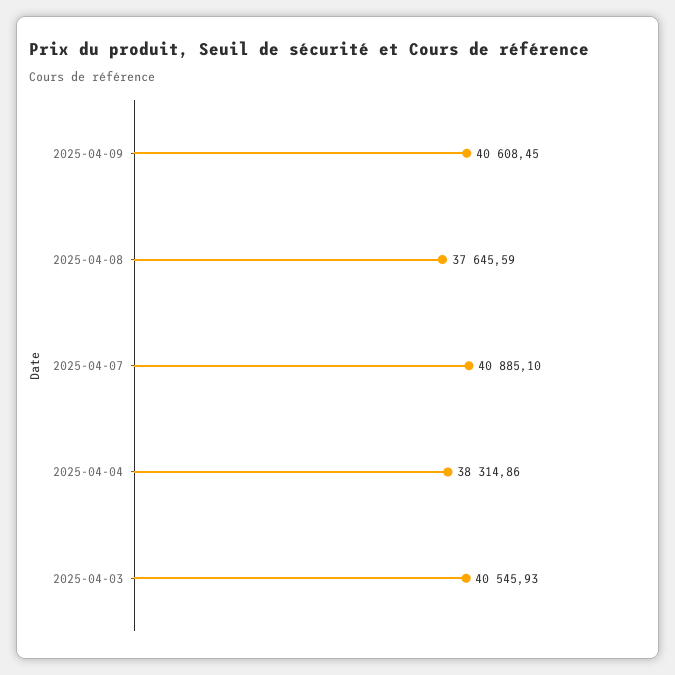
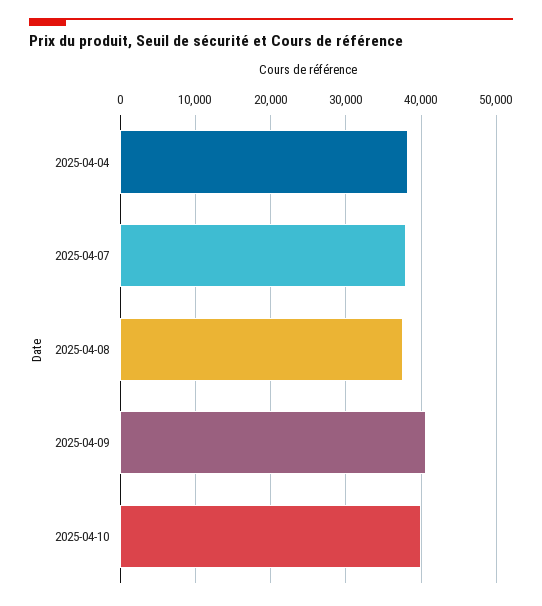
2025-04-07: 40885.1 -> 38000
2025-04-03: 40545.93 -> none
2025-04-10: none -> 40000

